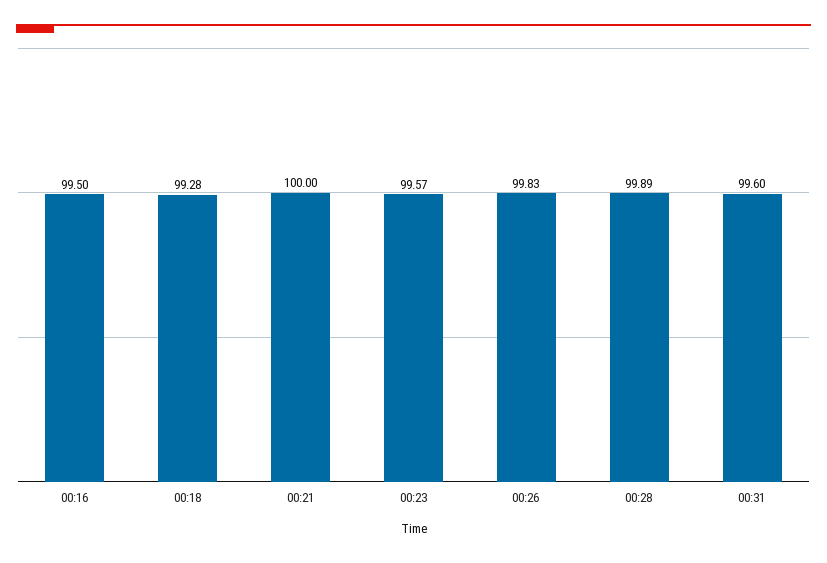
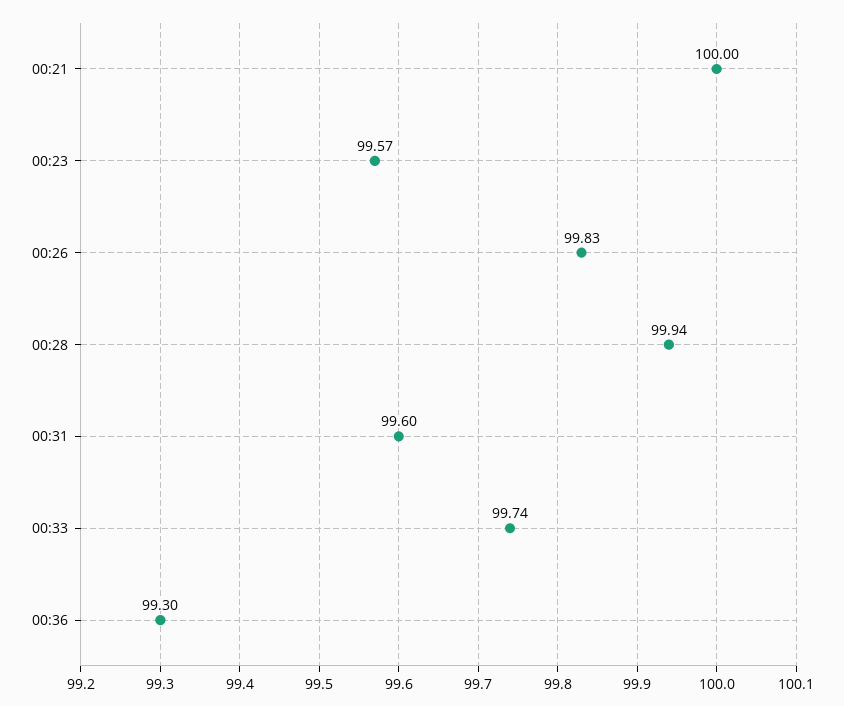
00:16: 99.5 -> none
00:18: 99.28 -> none
00:28: 99.89 -> 99.94
00:33: none -> 99.74
00:36: none -> 99.3

